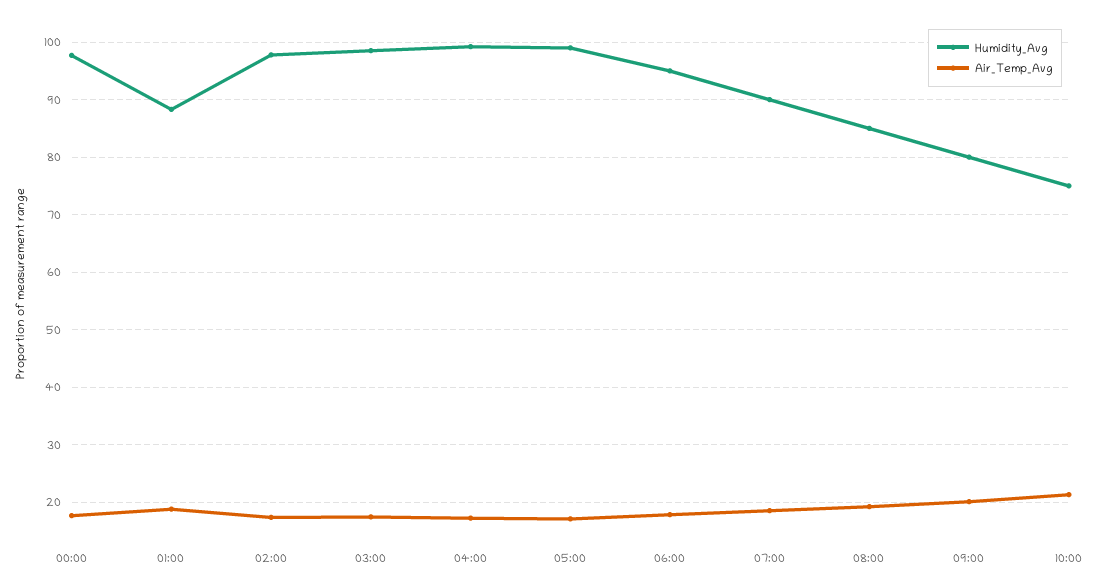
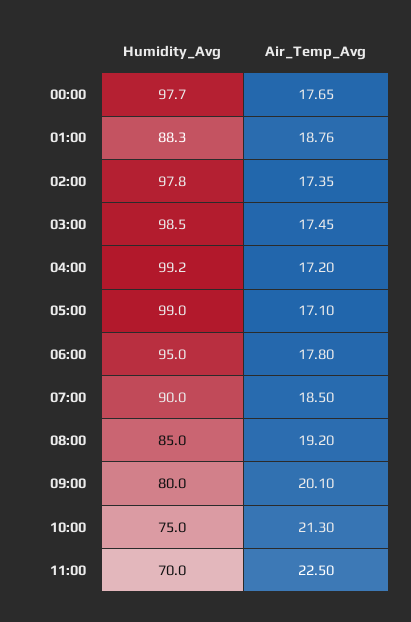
Humidity_Avg, 11:00: none -> 70
Air_Temp_Avg, 11:00: none -> 22.5

